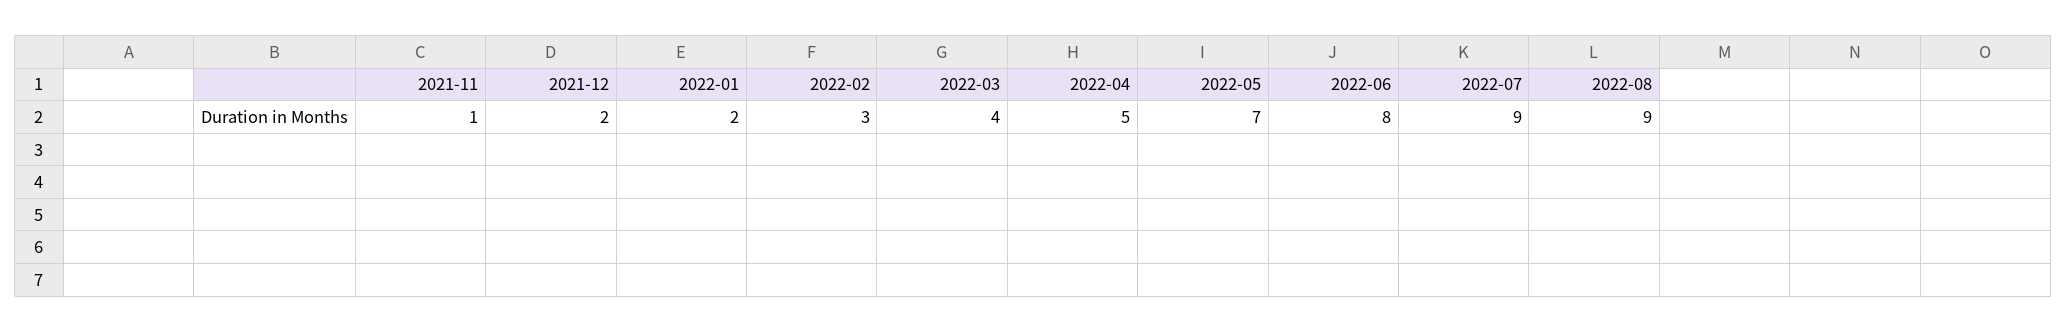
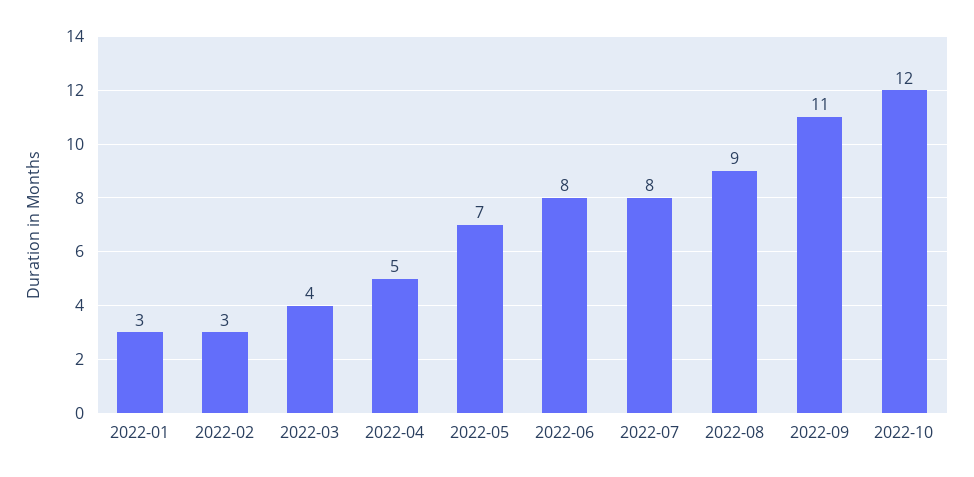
2021-11: 1 -> none
2021-12: 2 -> none
2022-01: 2 -> 3
2022-07: 9 -> 8
2022-09: none -> 11
2022-10: none -> 12

